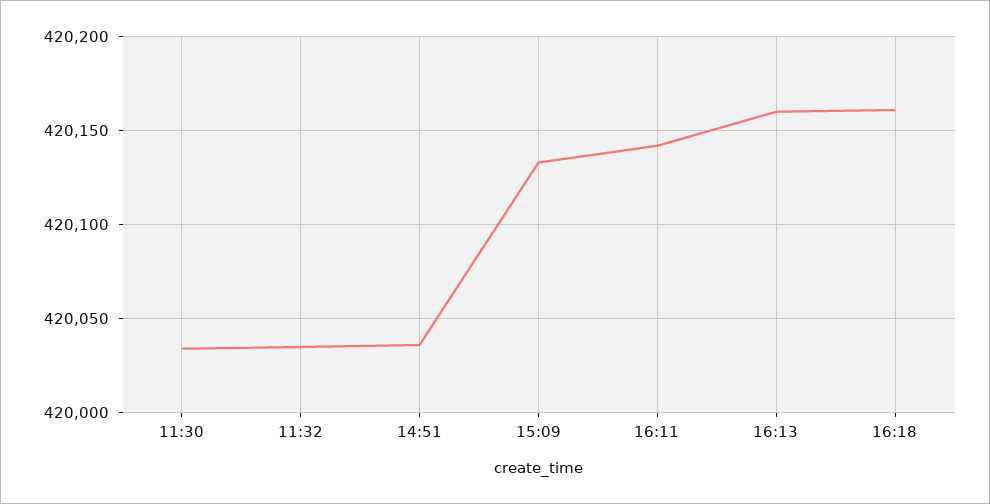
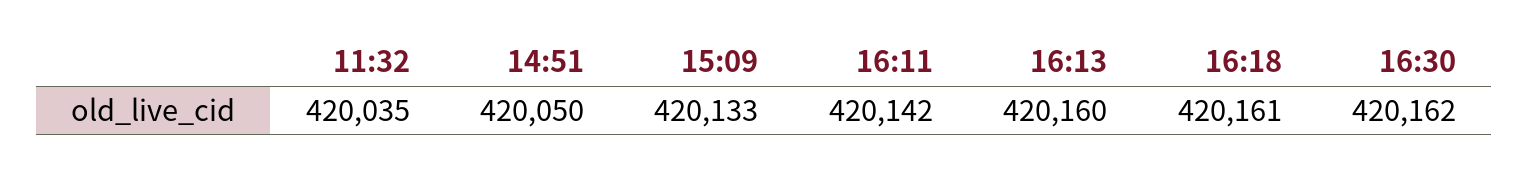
11:30: 420035 -> none
14:51: 420035 -> 420050
16:30: none -> 420162

